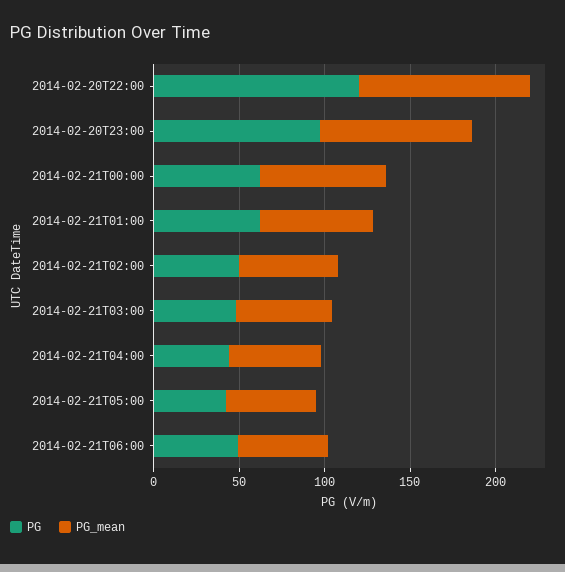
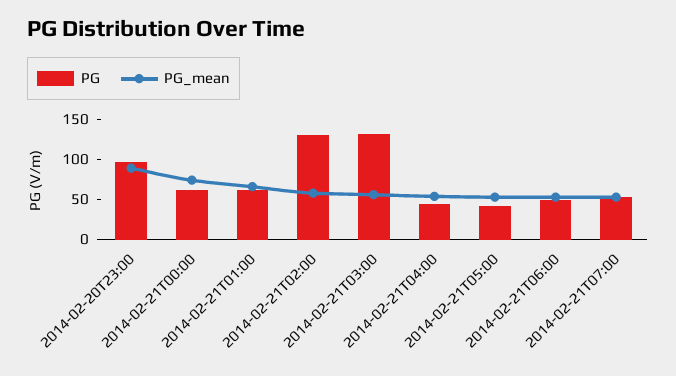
PG, 2014-02-20T22:00: 120 -> none
PG_mean, 2014-02-20T22:00: 100 -> none
PG, 2014-02-21T02:00: 50 -> 130
PG, 2014-02-21T03:00: 50 -> 130
PG, 2014-02-21T07:00: none -> 50
PG_mean, 2014-02-21T07:00: none -> 50

